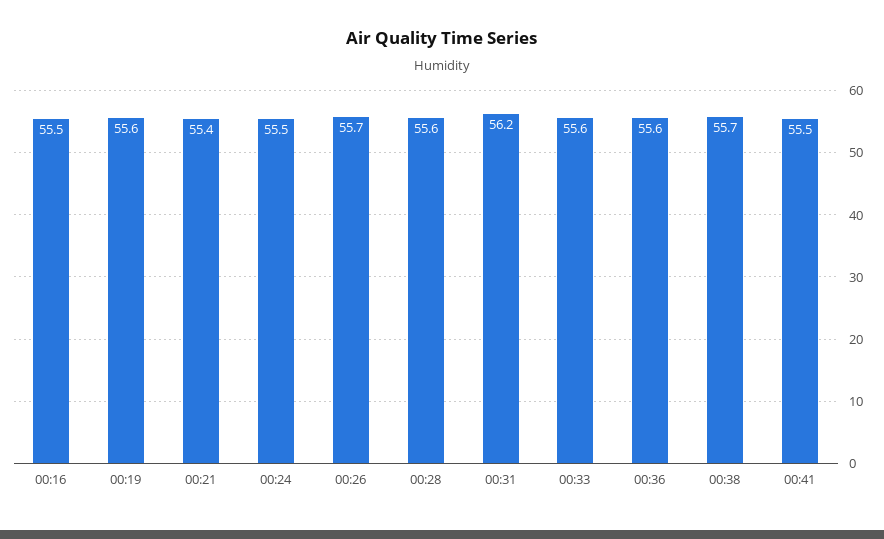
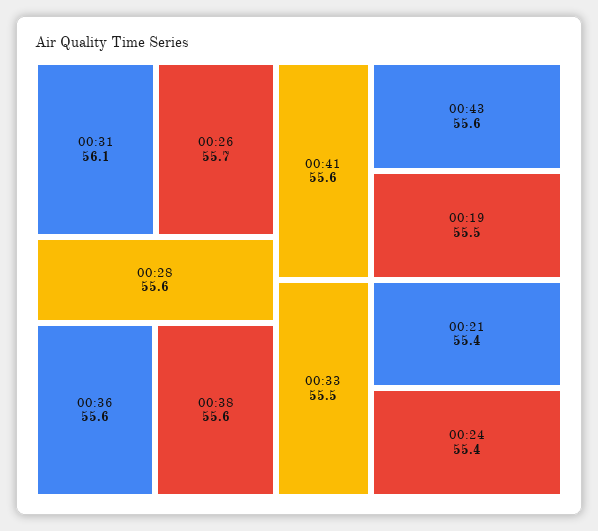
00:16: 55.5 -> none
00:19: 55.6 -> 55.5
00:24: 55.5 -> 55.4
00:31: 56.2 -> 56.1
00:33: 55.6 -> 55.5
00:38: 55.7 -> 55.6
00:41: 55.5 -> 55.6
00:43: none -> 55.6

